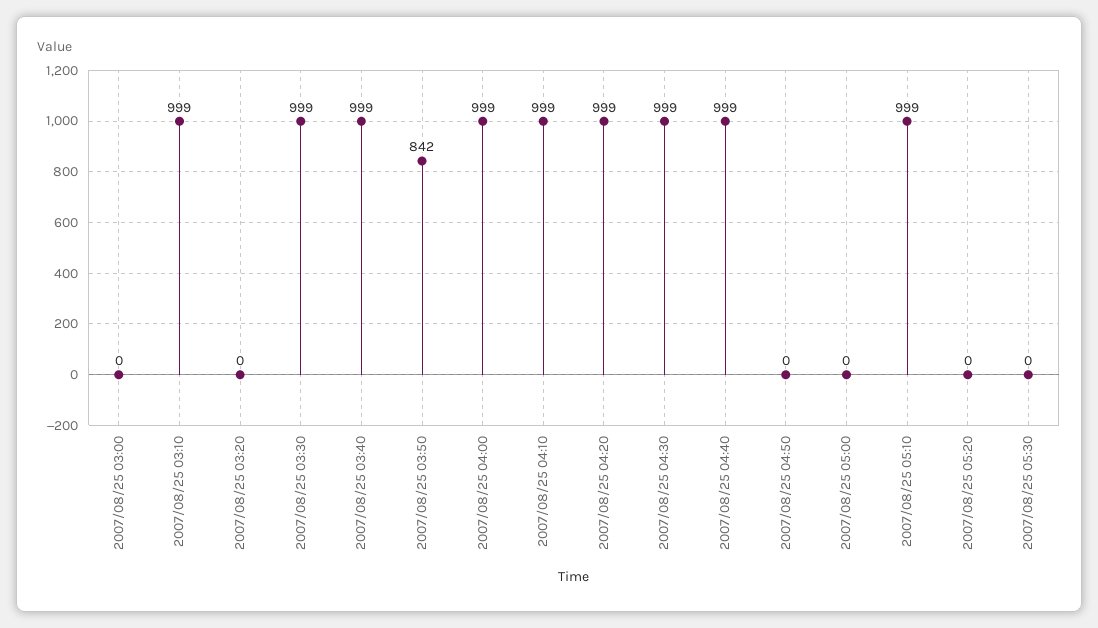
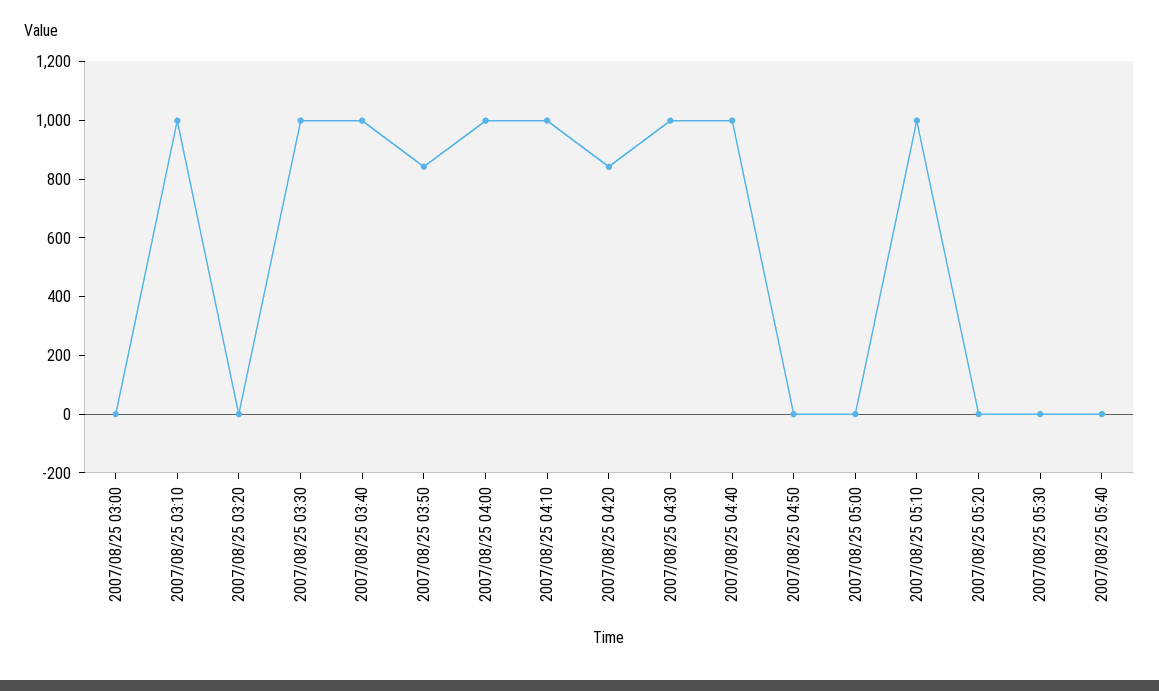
2007/08/25 04:20: 999 -> 850
2007/08/25 05:40: none -> 0

